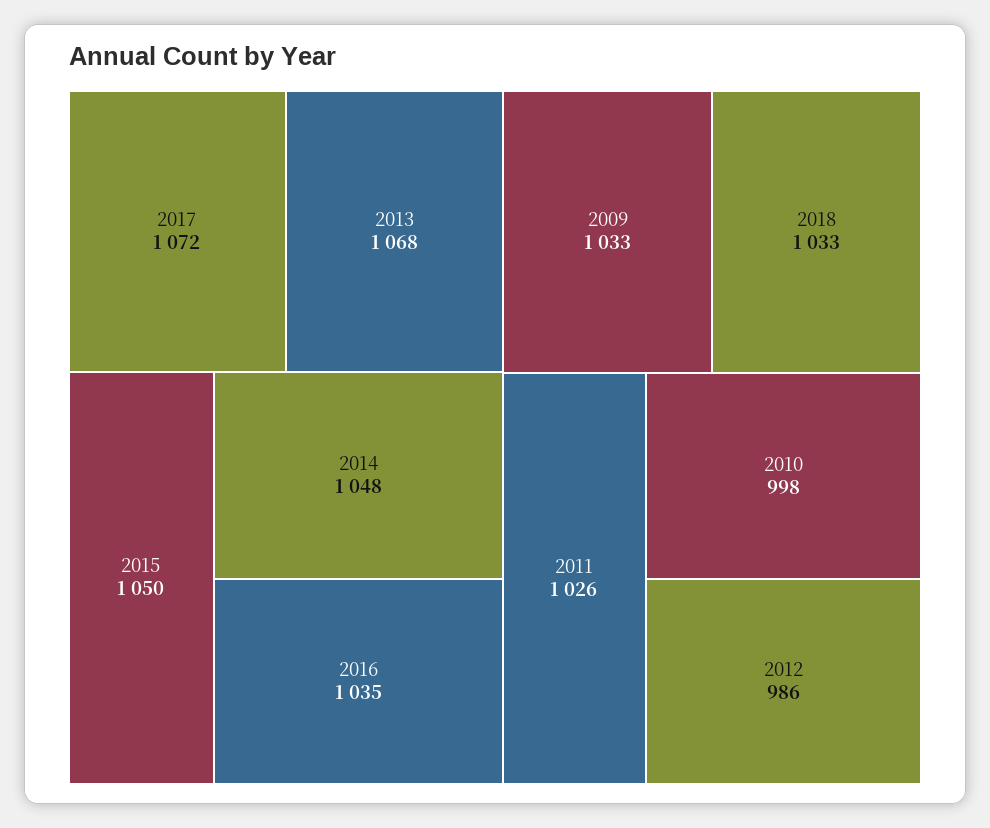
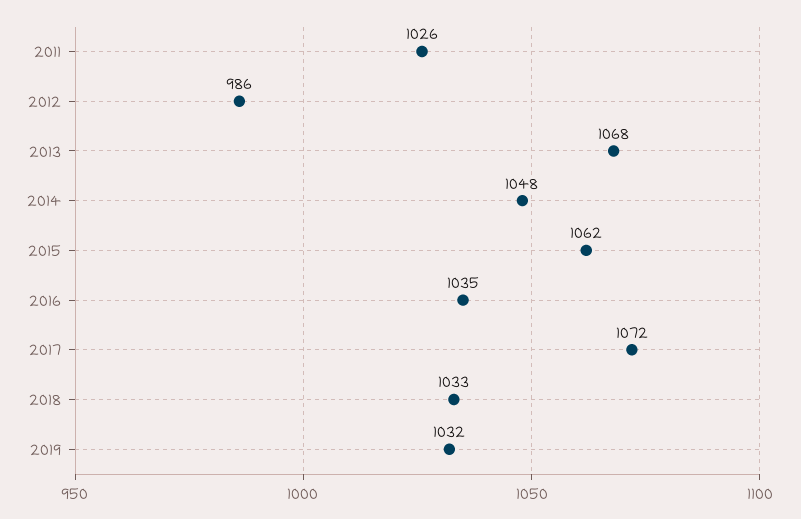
2015: 1050 -> 1062
2009: 1033 -> none
2010: 998 -> none
2019: none -> 1032

